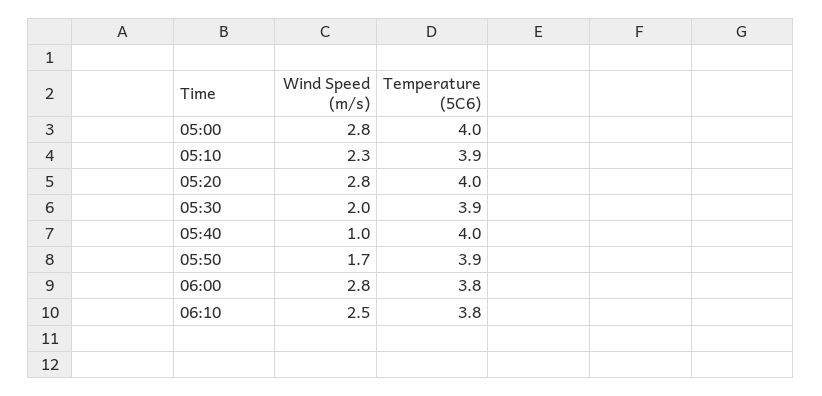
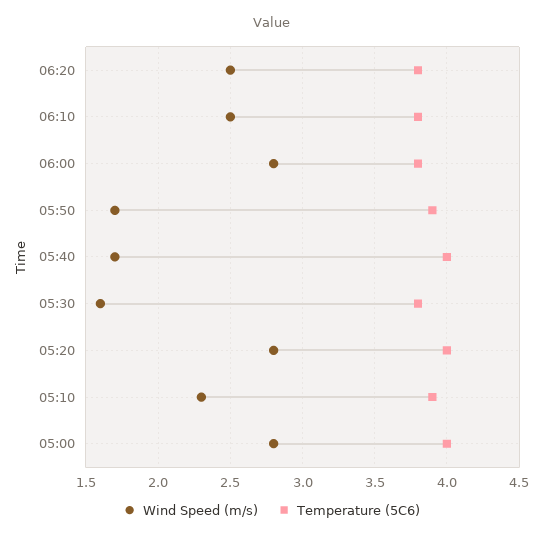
Wind Speed (m/s), 05:30: 2 -> 1.6
Temperature (5C6), 05:30: 3.9 -> 3.8
Wind Speed (m/s), 05:40: 1 -> 1.7
Wind Speed (m/s), 06:20: none -> 2.5
Temperature (5C6), 06:20: none -> 3.8

